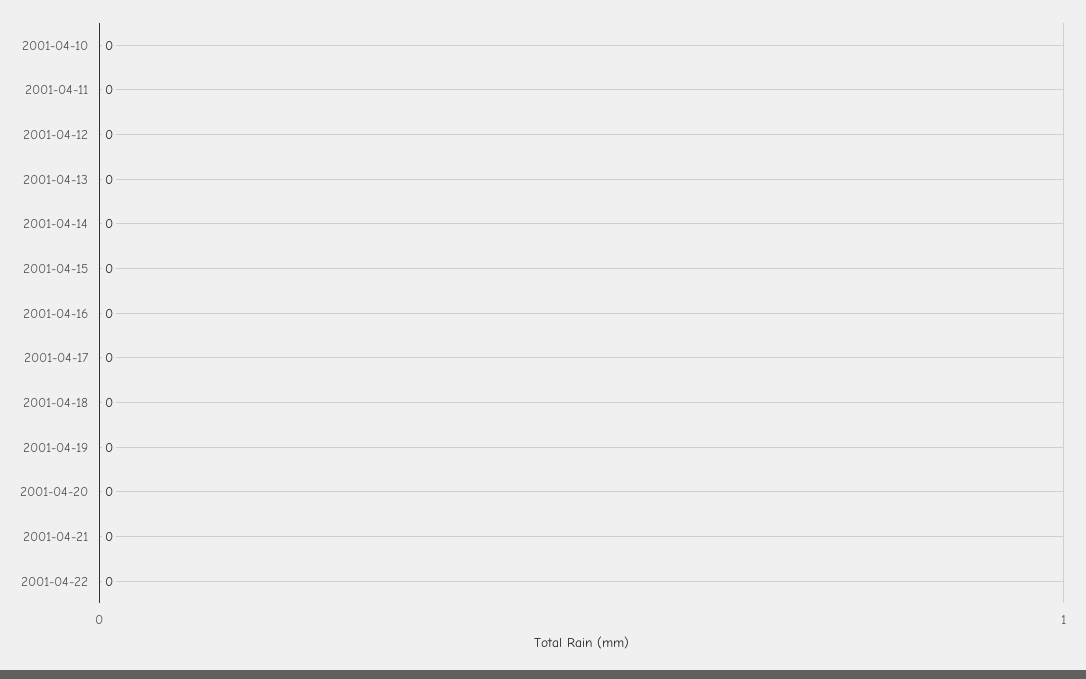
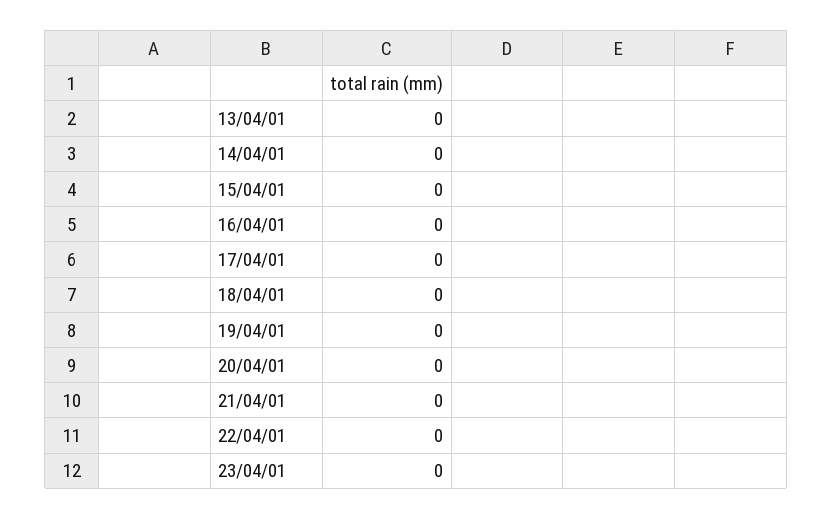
2001-04-10: 0 -> none
2001-04-11: 0 -> none
2001-04-12: 0 -> none
23/04/01: none -> 0

